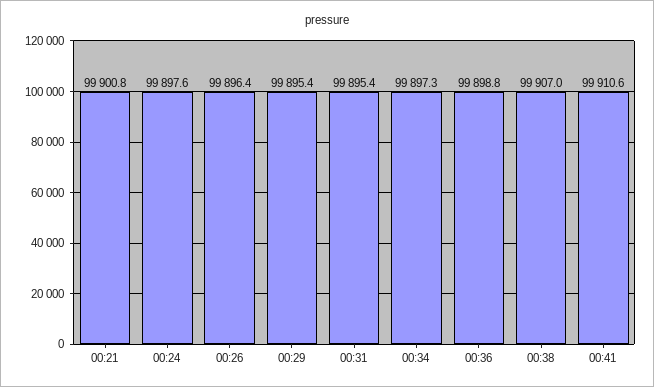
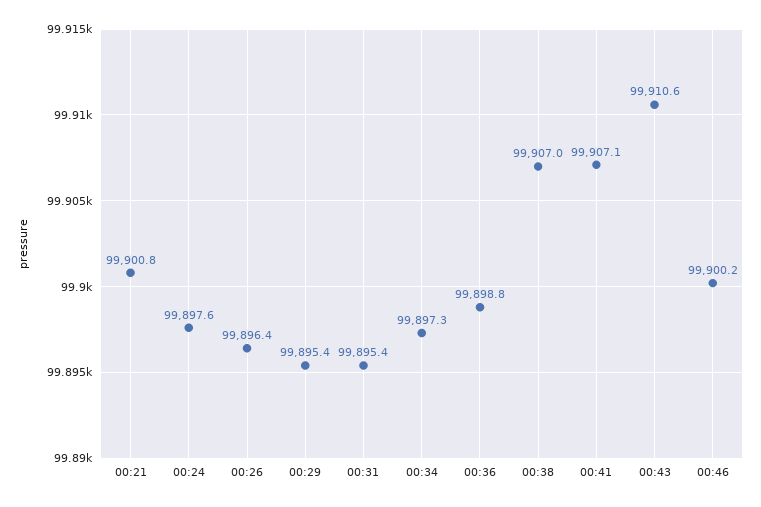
00:41: 99910.6 -> 99907.1
00:43: none -> 99910.6
00:46: none -> 99900.2

